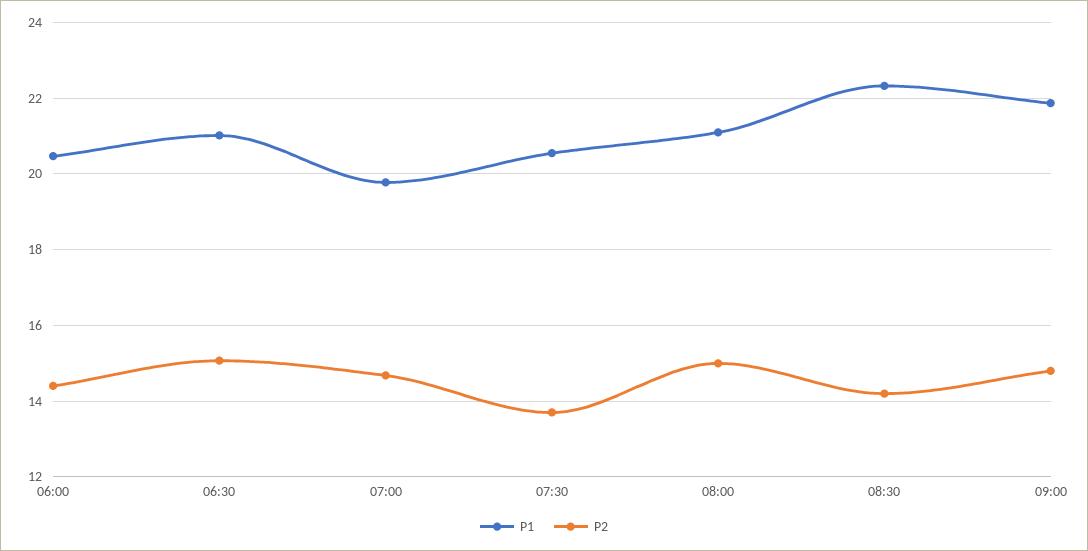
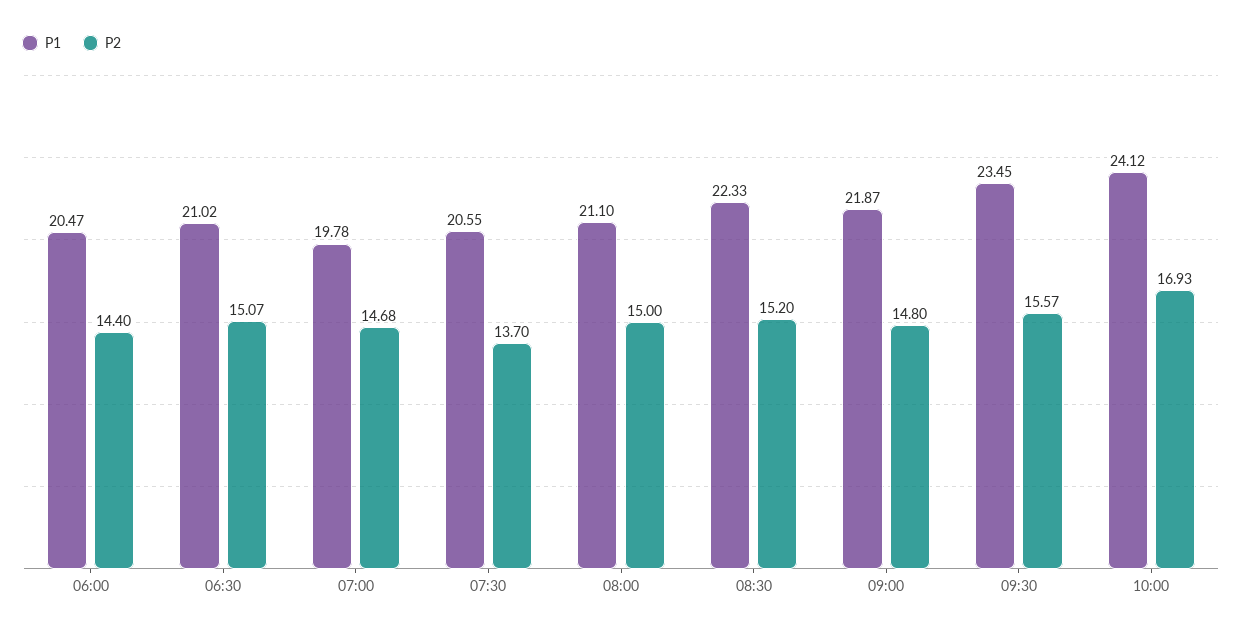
P2, 08:30: 14.2 -> 15.2
P1, 09:30: none -> 23.45
P2, 09:30: none -> 15.57
P1, 10:00: none -> 24.12
P2, 10:00: none -> 16.93

